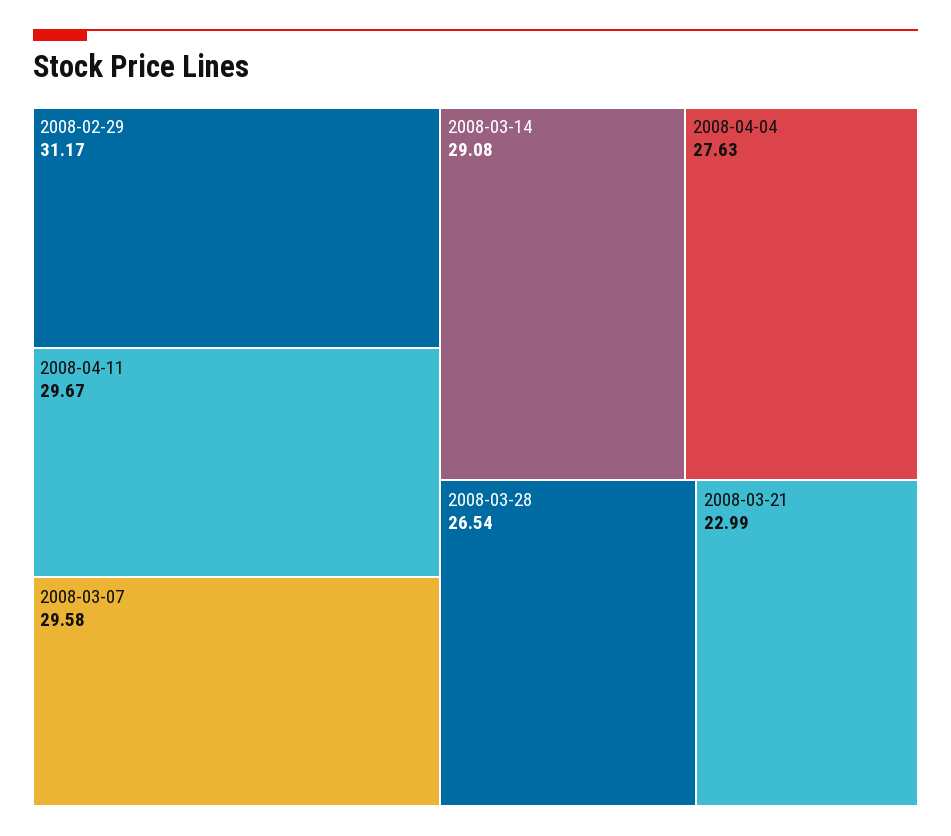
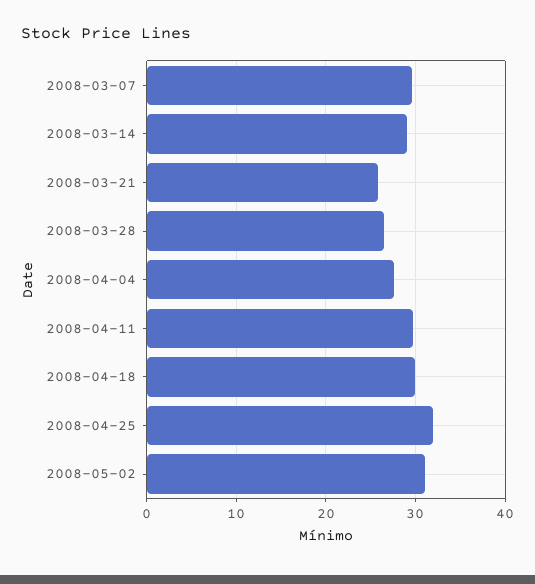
2008-02-29: 31.17 -> none
2008-03-21: 22.99 -> 26
2008-04-18: none -> 30
2008-04-25: none -> 32
2008-05-02: none -> 31

